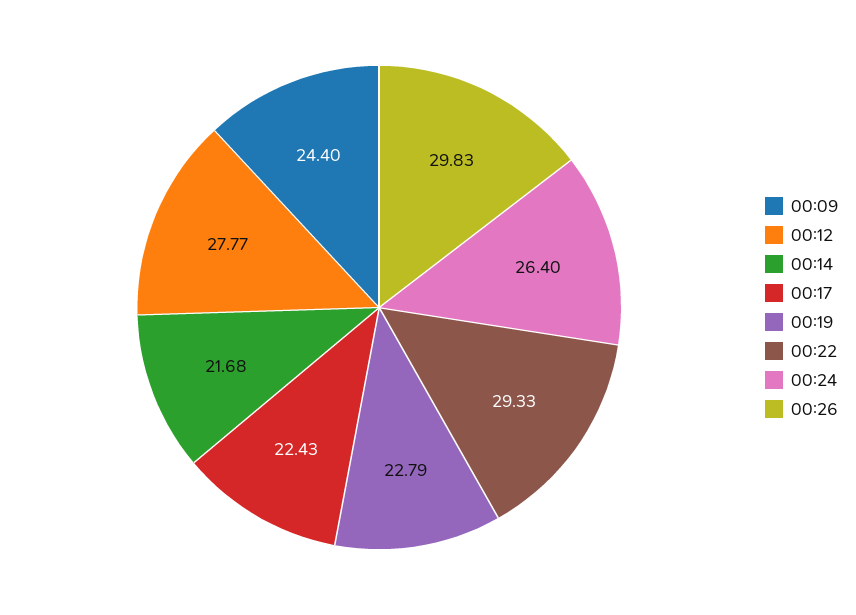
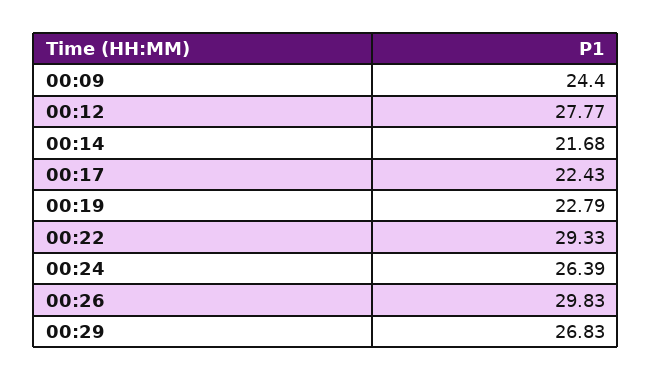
00:24: 26.4 -> 26.39
00:29: none -> 26.83

